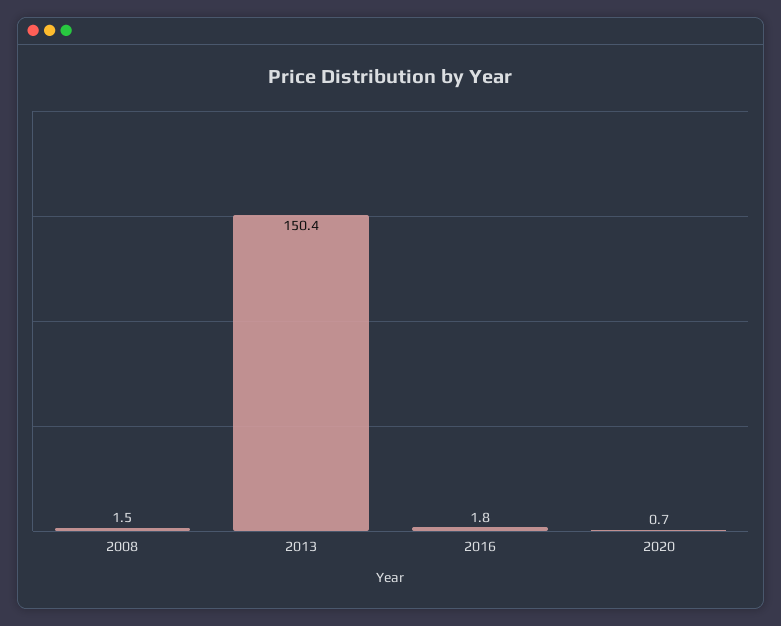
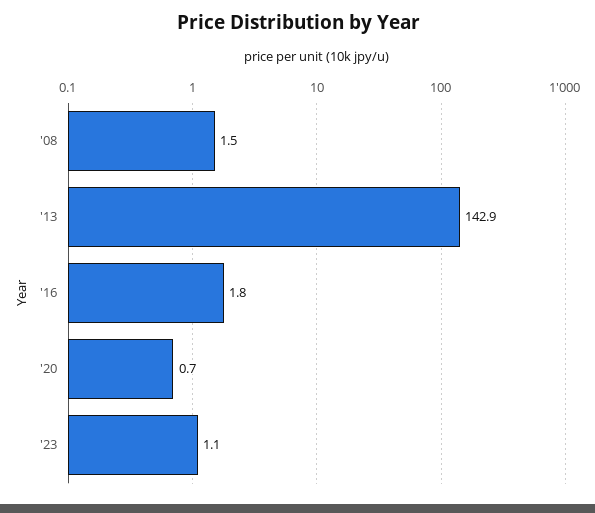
2013: 150.4 -> 142.9
'23: none -> 1.1

